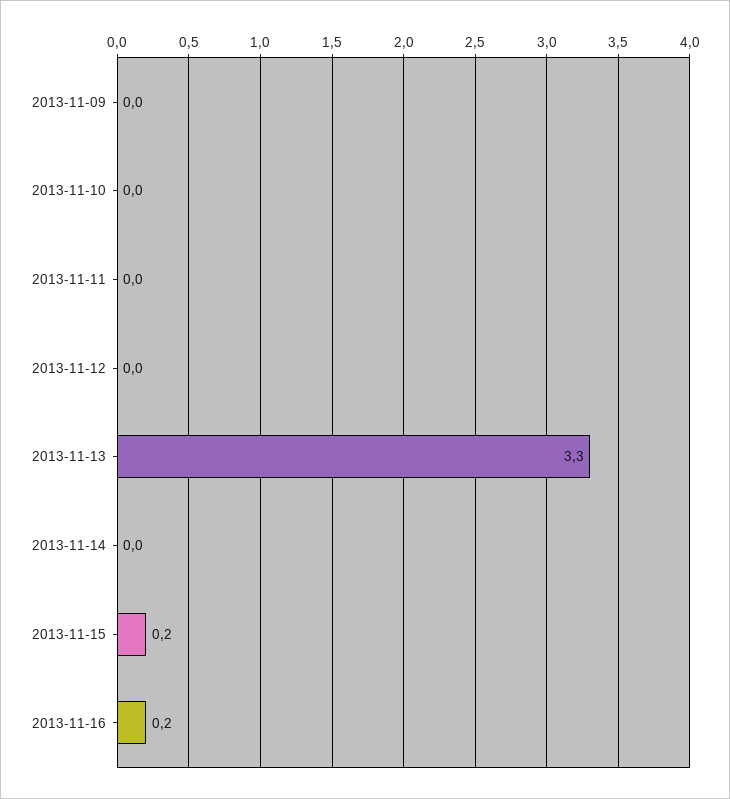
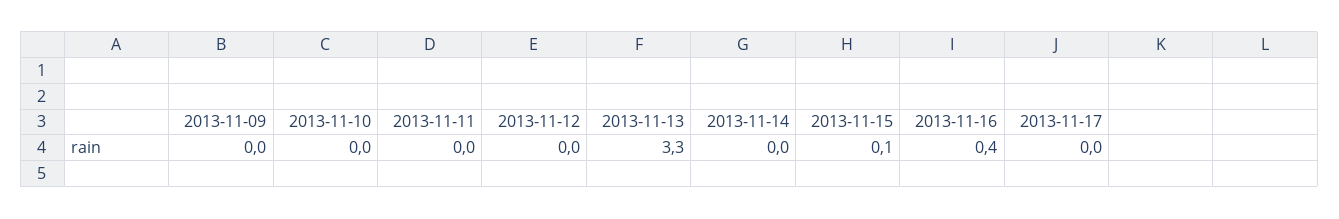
2013-11-15: 0.2 -> 0.1
2013-11-16: 0.2 -> 0.4
2013-11-17: none -> 0

